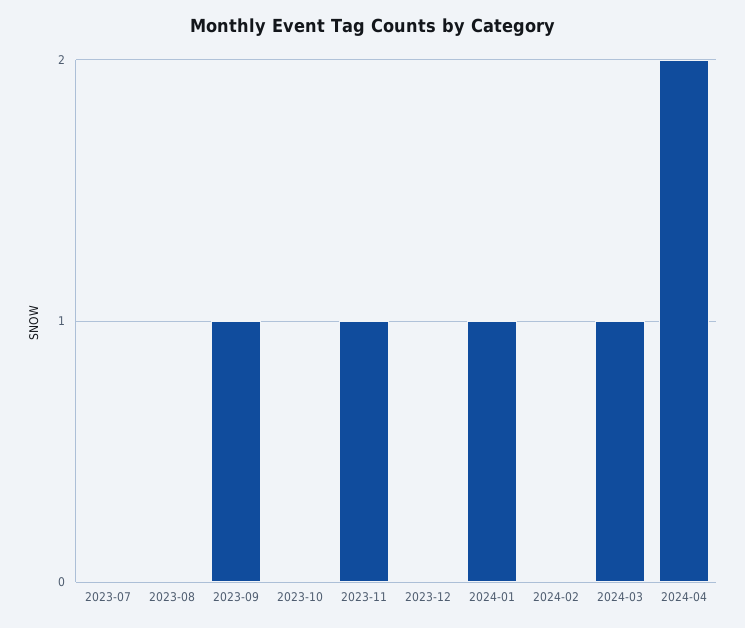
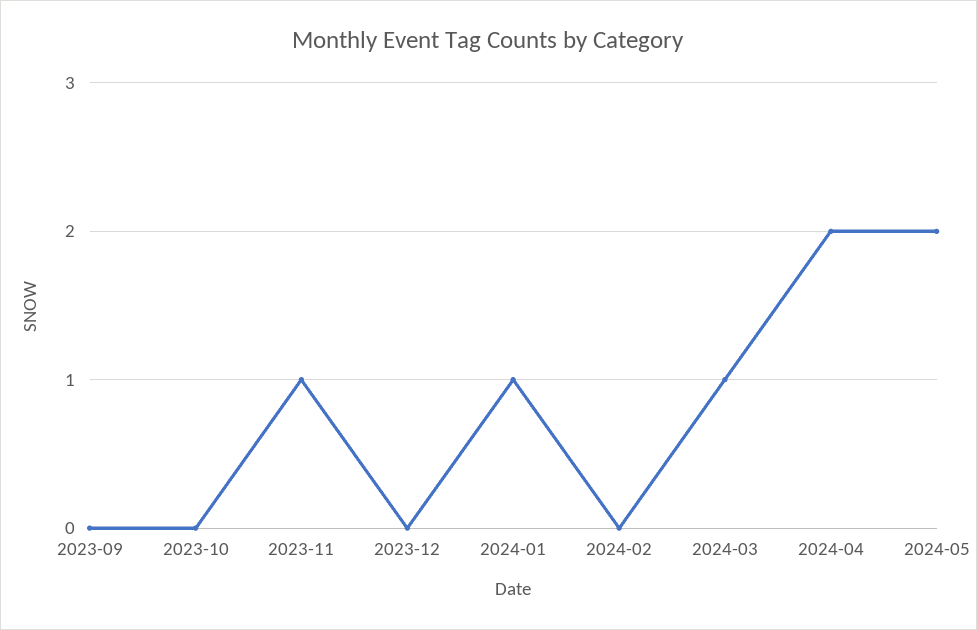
2023-07: 0 -> none
2023-08: 0 -> none
2023-09: 1 -> 0
2024-05: none -> 2

